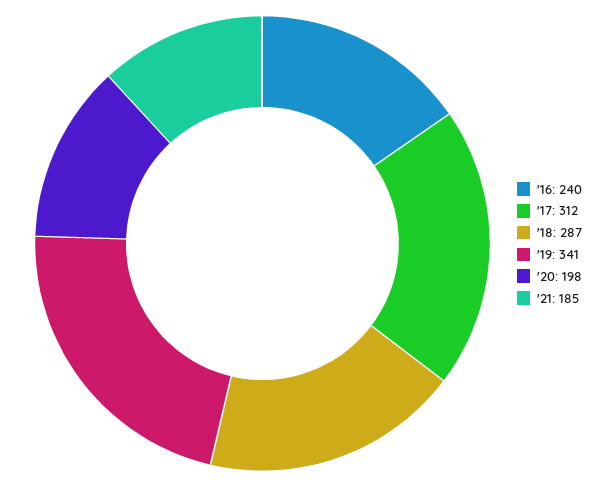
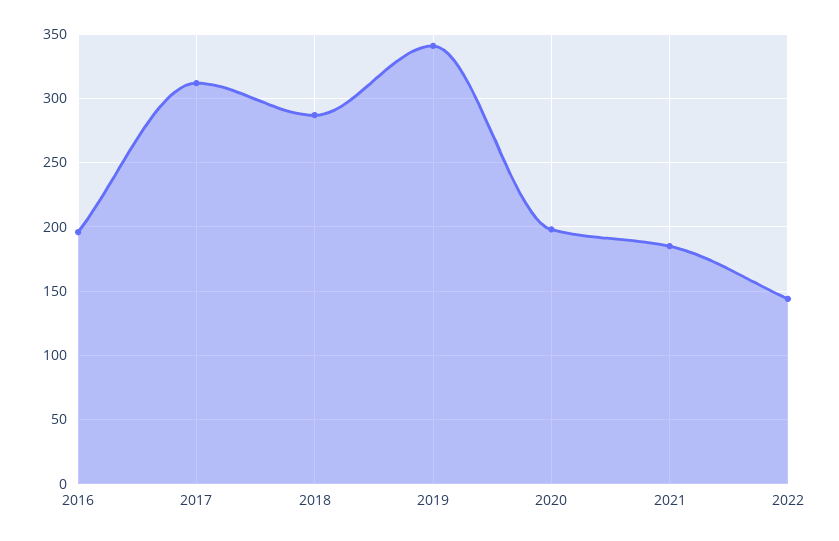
'16: 240 -> 195
2022: none -> 145

